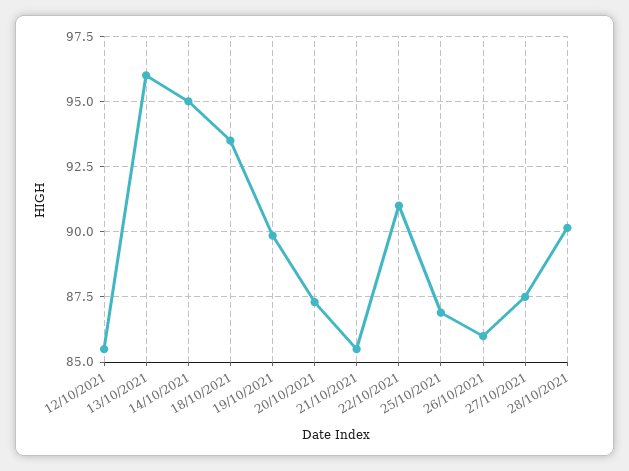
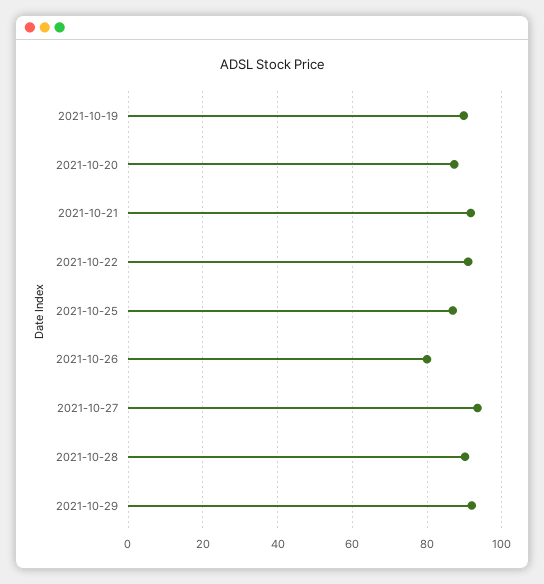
12/10/2021: 85.5 -> none
13/10/2021: 96 -> none
14/10/2021: 95 -> none
18/10/2021: 93.5 -> none
21/10/2021: 85.5 -> 92
26/10/2021: 86 -> 80
27/10/2021: 87.5 -> 94
2021-10-29: none -> 92

